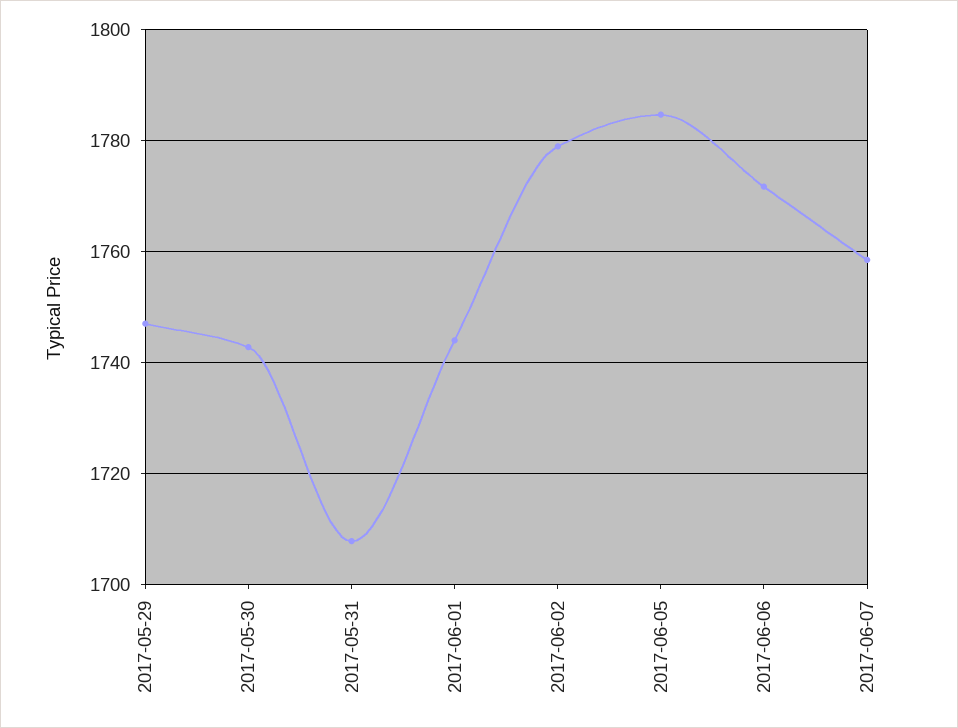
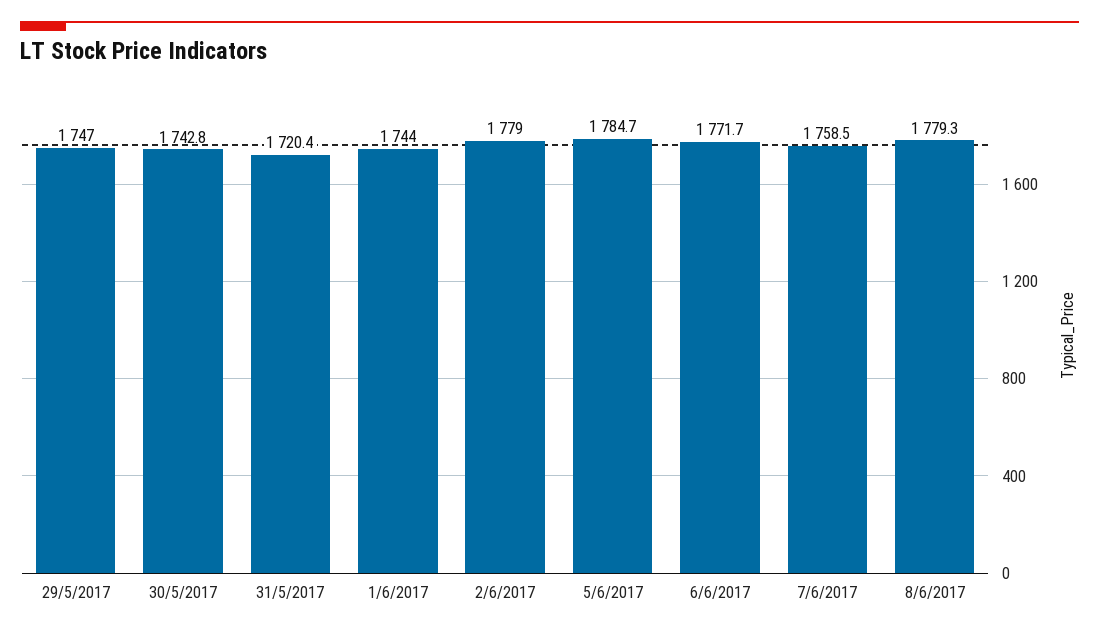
2017-05-31: 1708 -> 1720.4
8/6/2017: none -> 1779.3

